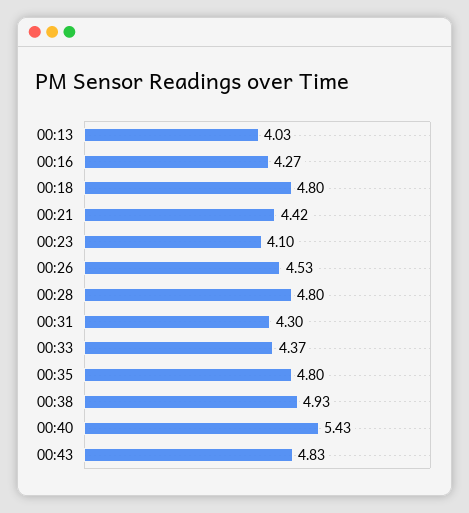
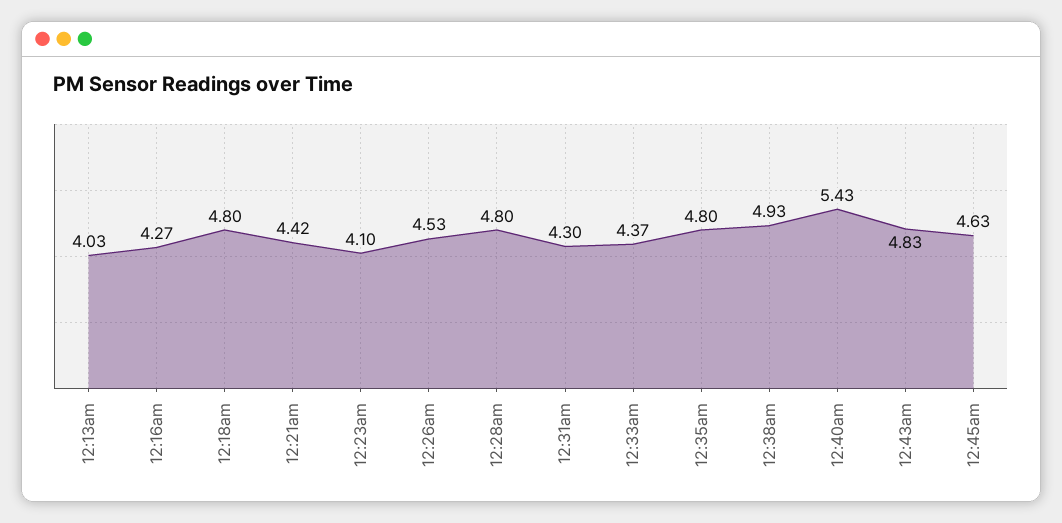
12:45am: none -> 4.63

